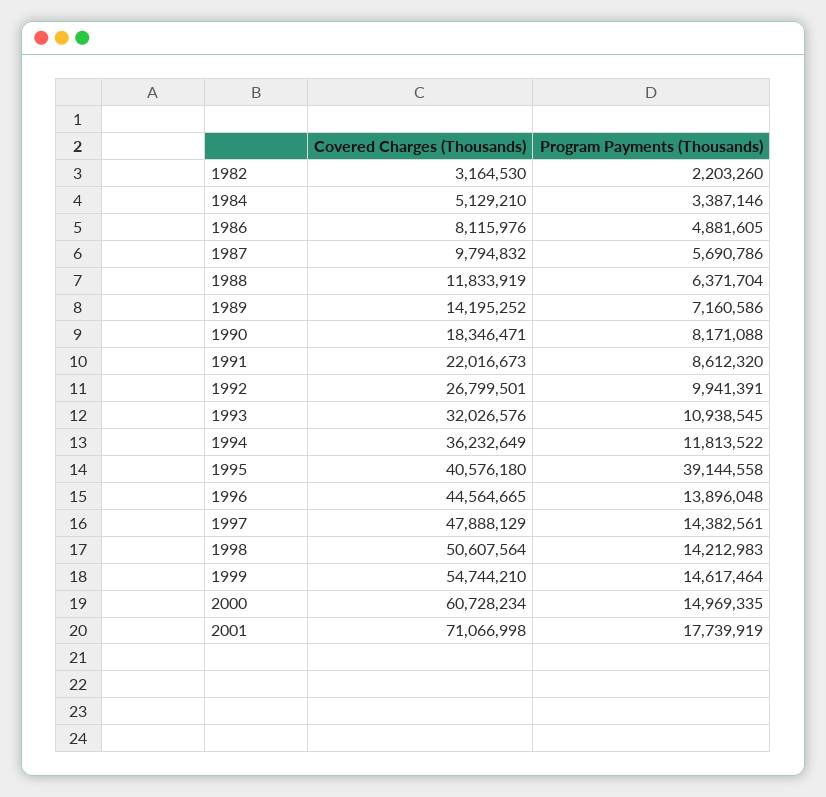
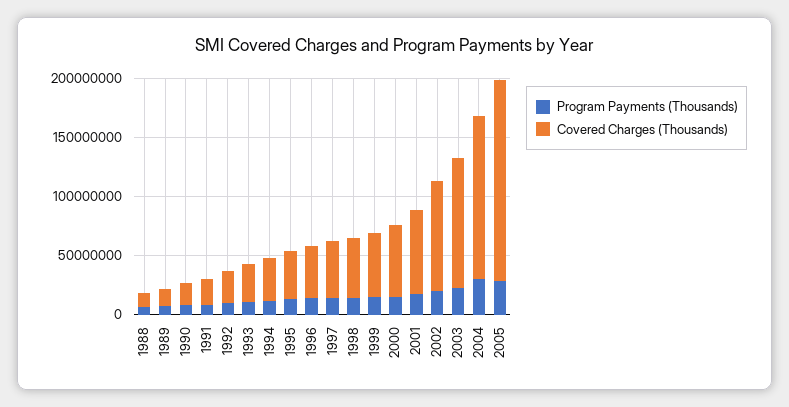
Covered Charges (Thousands), 1982: 3164530 -> none
Program Payments (Thousands), 1982: 2203260 -> none
Covered Charges (Thousands), 1984: 5129210 -> none
Program Payments (Thousands), 1984: 3387146 -> none
Covered Charges (Thousands), 1986: 8115976 -> none
Program Payments (Thousands), 1986: 4881605 -> none
Covered Charges (Thousands), 1987: 9794832 -> none
Program Payments (Thousands), 1987: 5690786 -> none
Program Payments (Thousands), 1995: 39144558 -> 10000000
Program Payments (Thousands), 2002: none -> 20000000
Covered Charges (Thousands), 2002: none -> 90000000
Program Payments (Thousands), 2003: none -> 20000000
Covered Charges (Thousands), 2003: none -> 110000000
Program Payments (Thousands), 2004: none -> 30000000
Covered Charges (Thousands), 2004: none -> 140000000
Program Payments (Thousands), 2005: none -> 30000000
Covered Charges (Thousands), 2005: none -> 170000000

